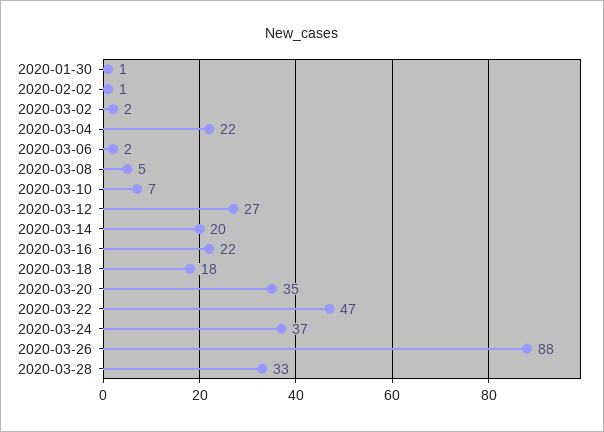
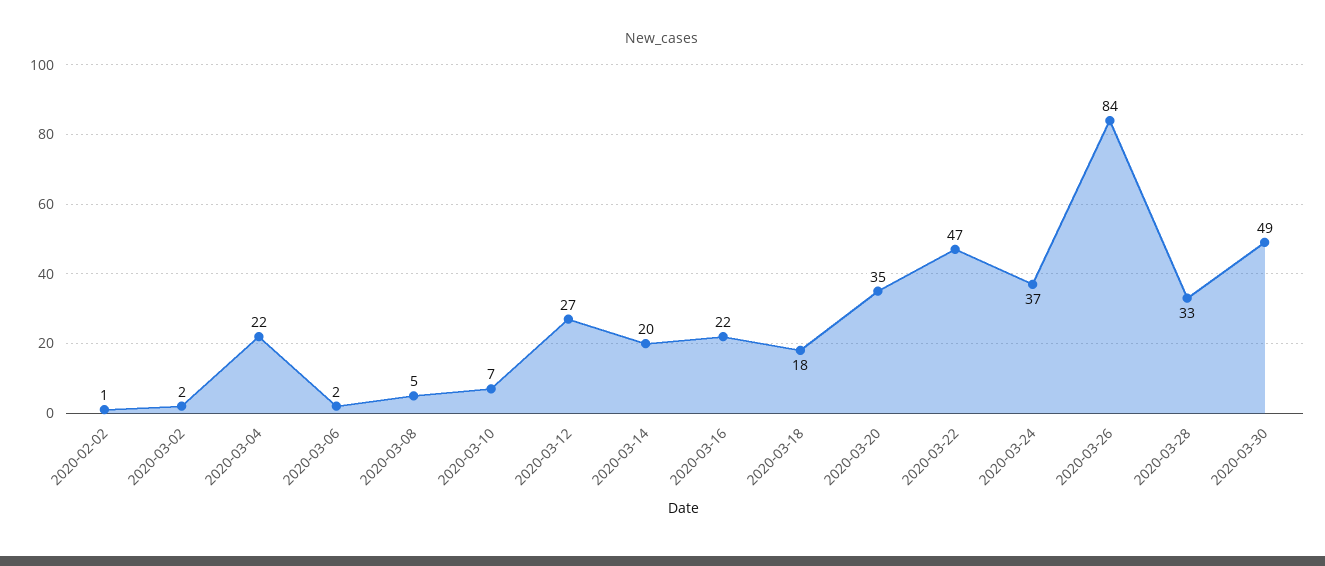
2020-01-30: 1 -> none
2020-03-26: 88 -> 84
2020-03-30: none -> 49

